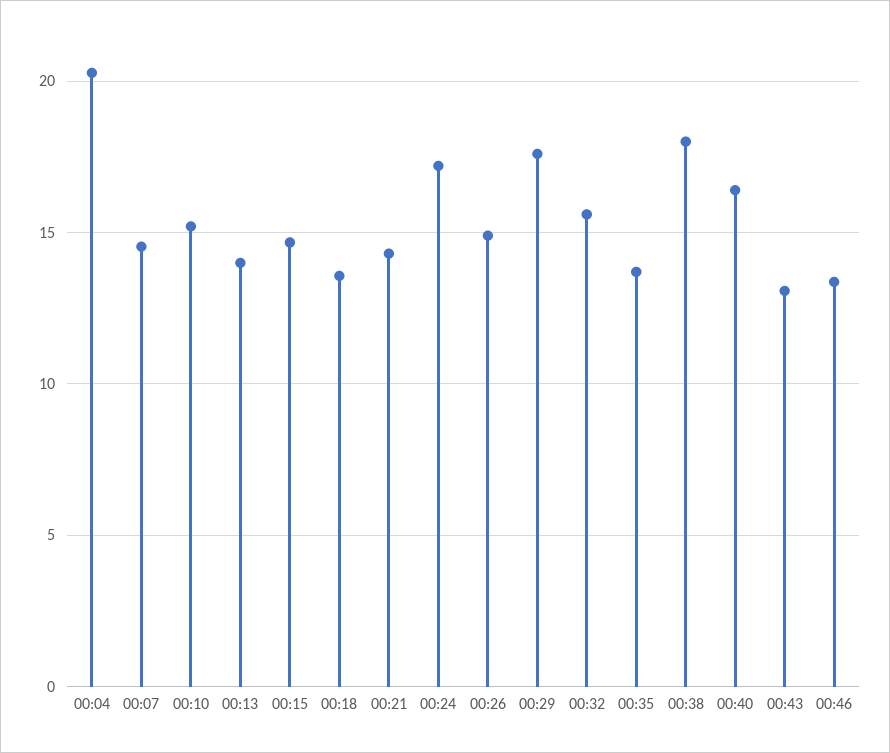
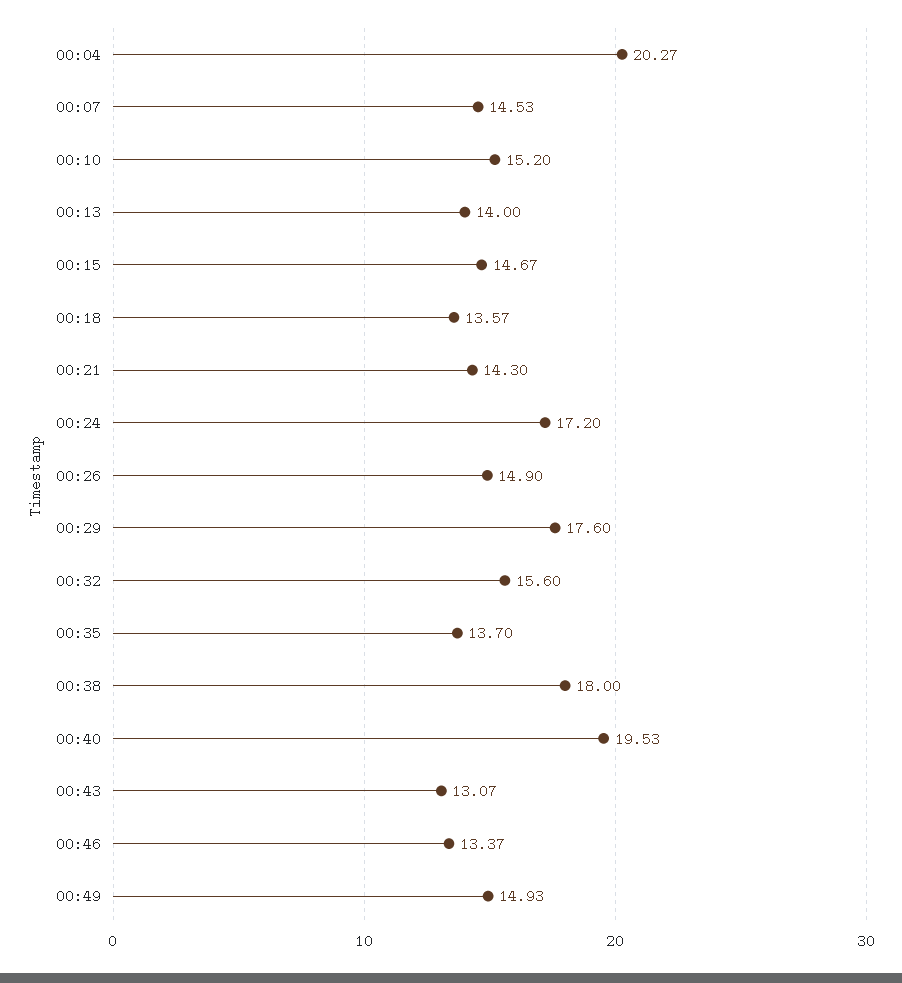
00:40: 16.5 -> 19.53
00:49: none -> 14.93

